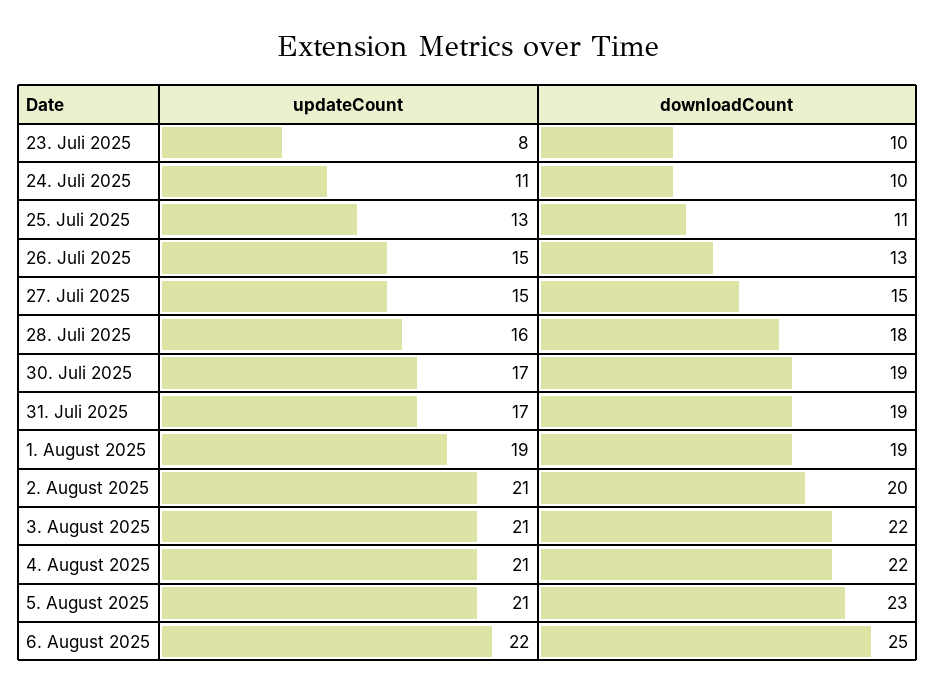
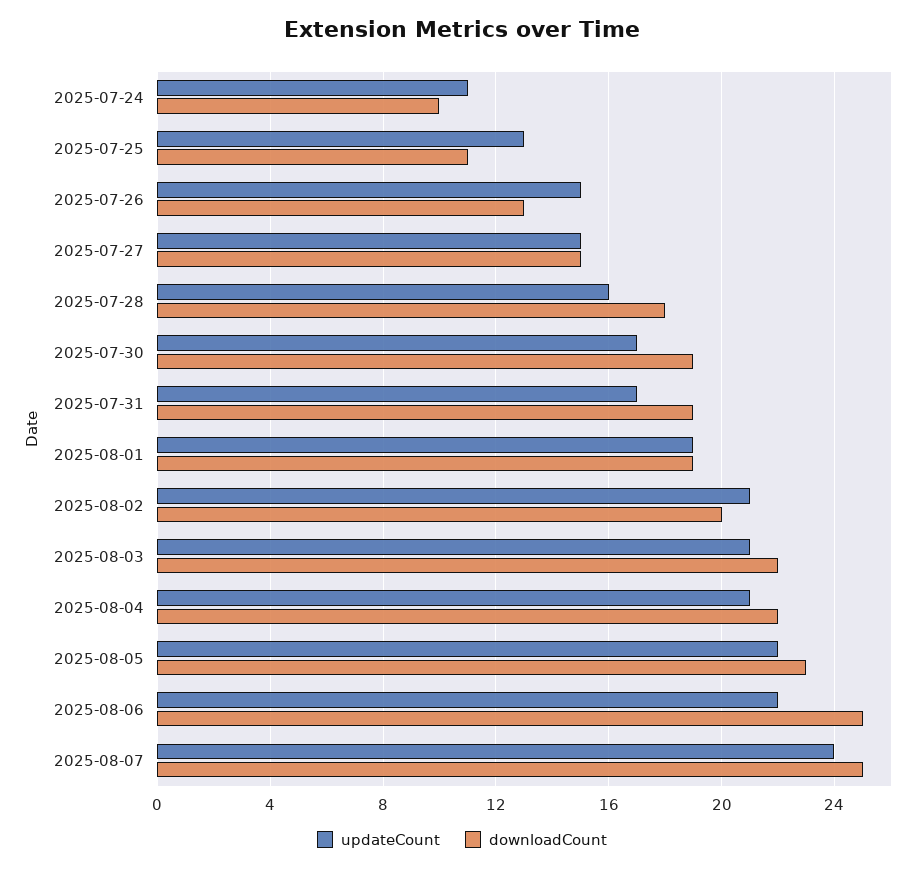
updateCount, 23. Juli 2025: 8 -> none
downloadCount, 23. Juli 2025: 10 -> none
updateCount, 5. August 2025: 21 -> 22
updateCount, 2025-08-07: none -> 24
downloadCount, 2025-08-07: none -> 25

